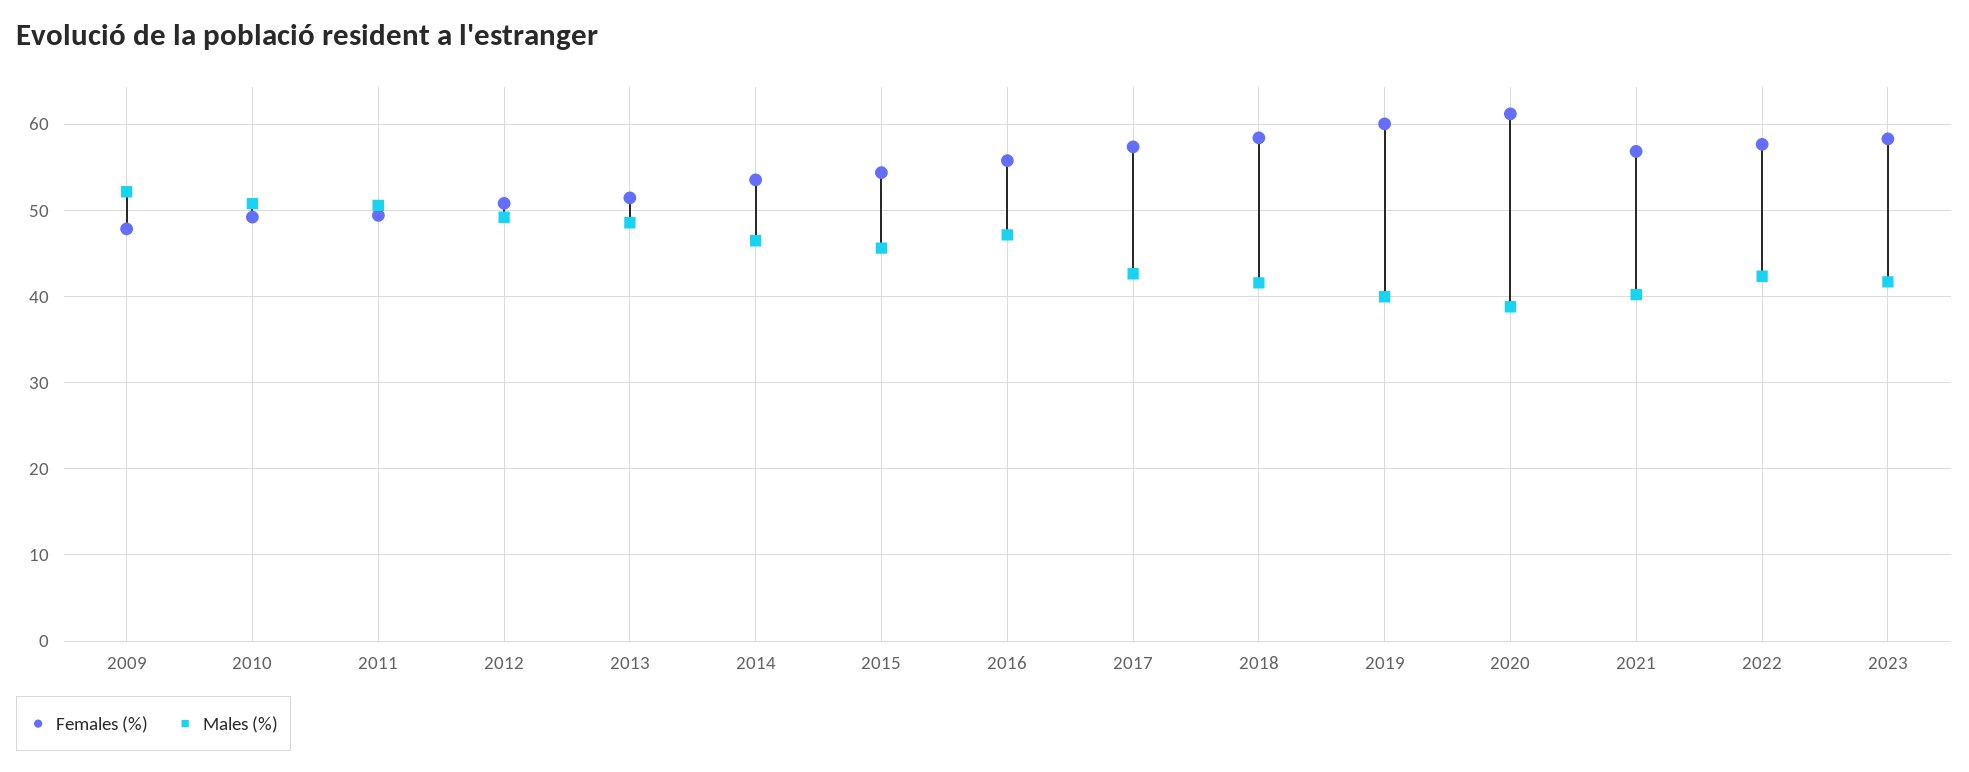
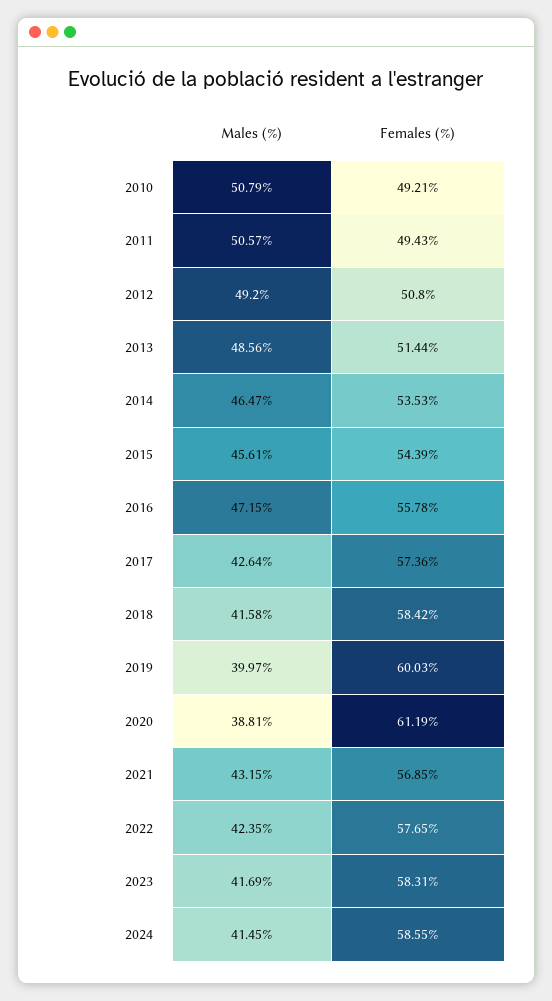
Females (%), 2009: 48 -> none
Males (%), 2009: 52 -> none
Males (%), 2021: 40 -> 43.15
Males (%), 2024: none -> 41.45
Females (%), 2024: none -> 58.55

